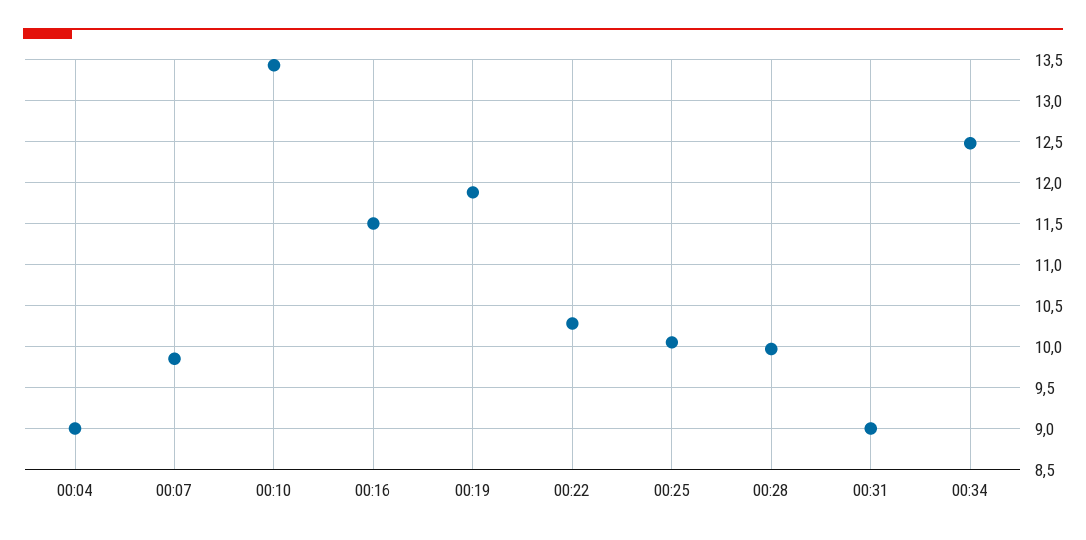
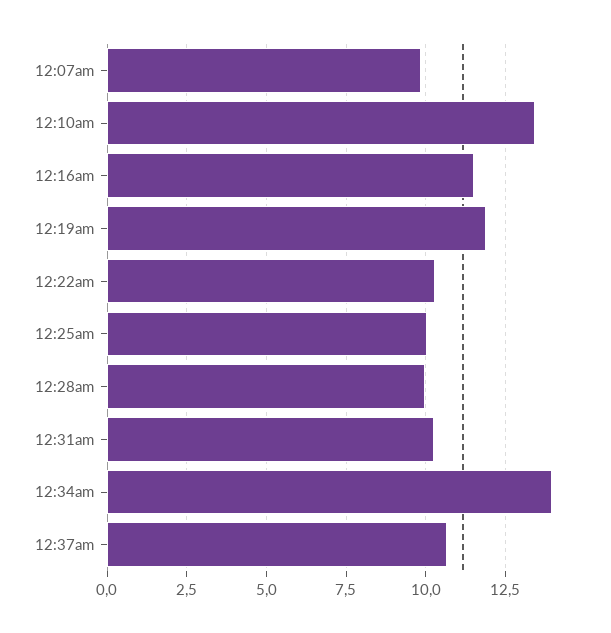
00:04: 9 -> none
00:31: 9 -> 10.25
00:34: 12.5 -> 14
12:37am: none -> 10.75

